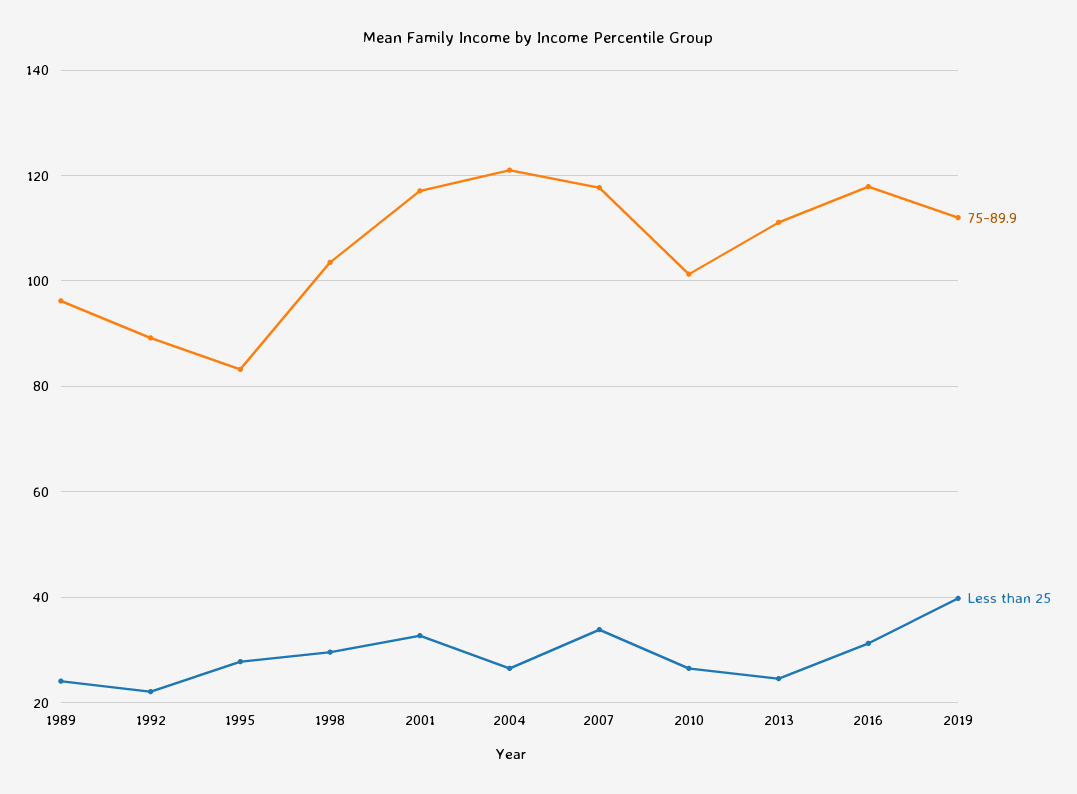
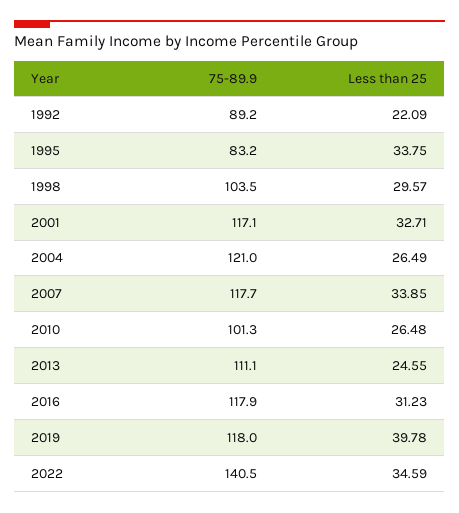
75-89.9, 1989: 96 -> none
Less than 25, 1989: 24 -> none
Less than 25, 1995: 28 -> 33.75
75-89.9, 2019: 112 -> 118
75-89.9, 2022: none -> 140.5
Less than 25, 2022: none -> 34.59

